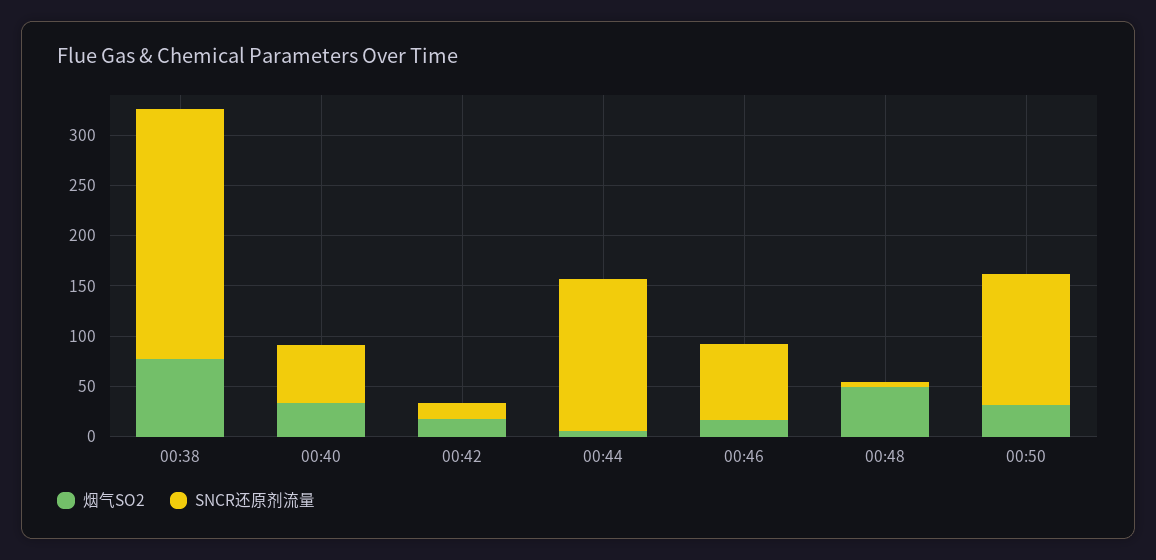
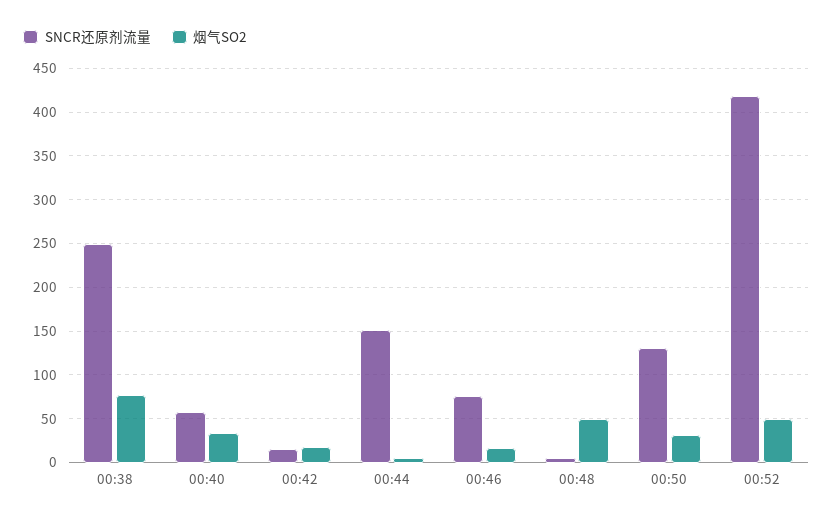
SNCR还原剂流量, 00:52: none -> 420
烟气SO2, 00:52: none -> 50

